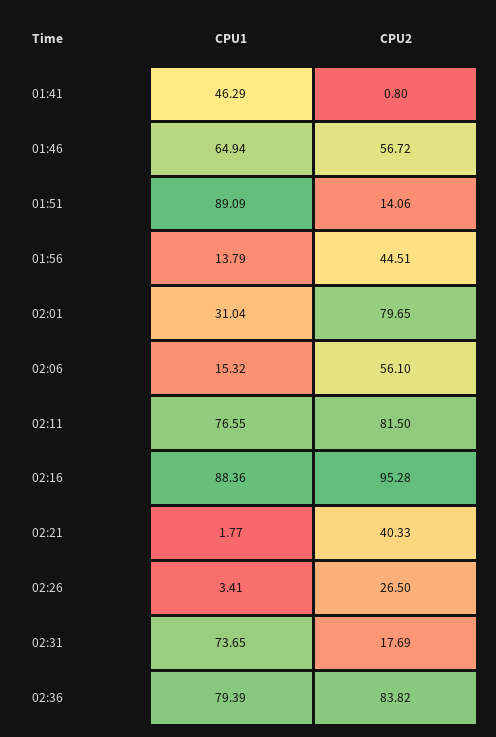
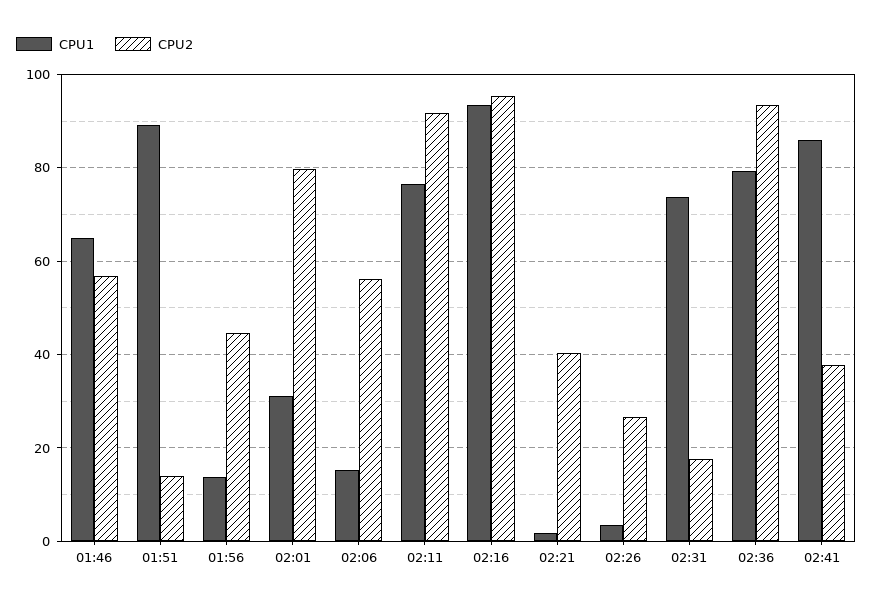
CPU1, 01:41: 46.29 -> none
CPU2, 01:41: 0.8 -> none
CPU2, 02:11: 81.5 -> 92
CPU1, 02:16: 88.36 -> 94
CPU2, 02:36: 83.82 -> 94
CPU1, 02:41: none -> 86
CPU2, 02:41: none -> 38

